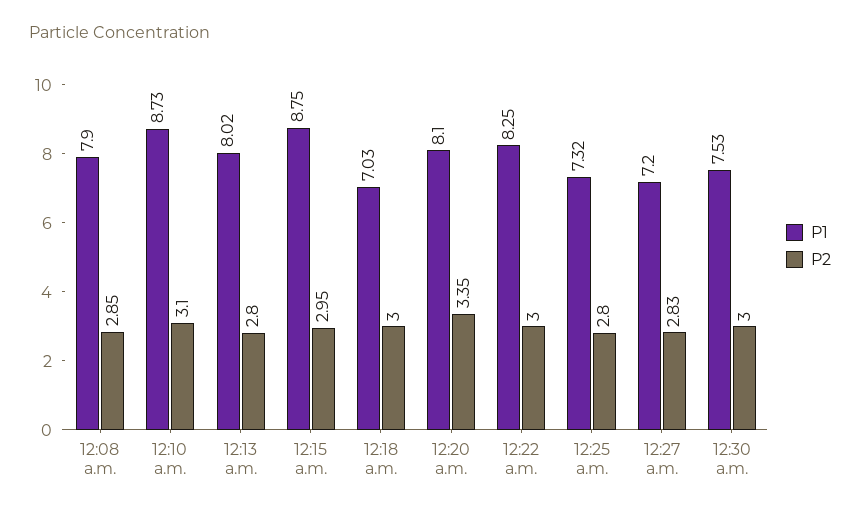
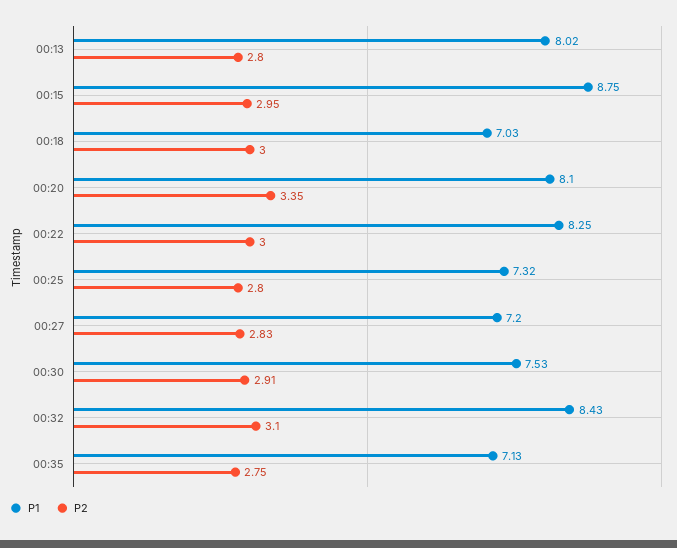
P1, 12:08 a.m.: 7.9 -> none
P2, 12:08 a.m.: 2.85 -> none
P1, 12:10 a.m.: 8.73 -> none
P2, 12:10 a.m.: 3.1 -> none
P2, 12:30 a.m.: 3 -> 2.91
P1, 00:32: none -> 8.43
P2, 00:32: none -> 3.1
P1, 00:35: none -> 7.13
P2, 00:35: none -> 2.75

